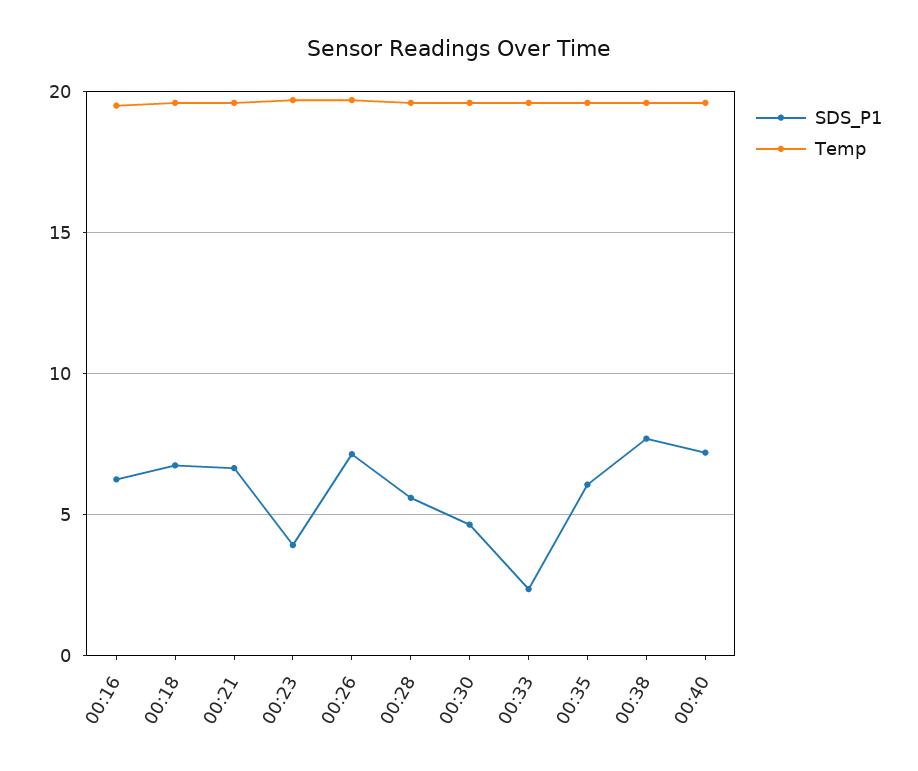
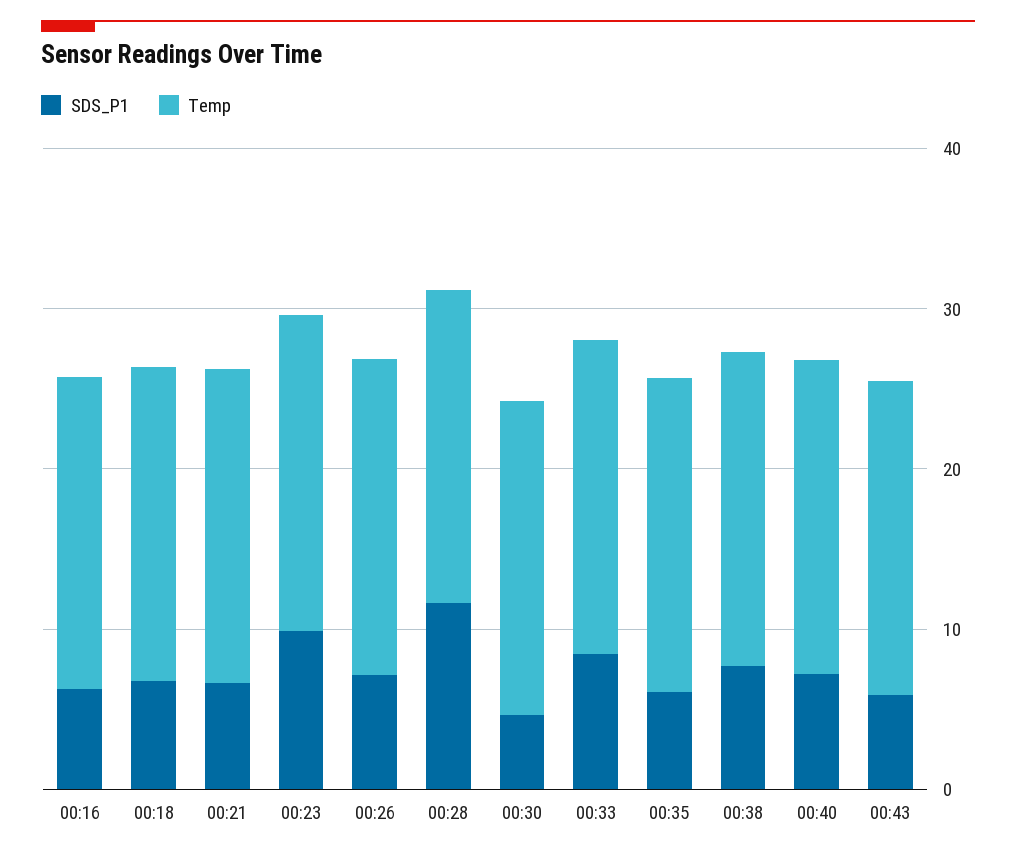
SDS_P1, 00:23: 4 -> 10
SDS_P1, 00:28: 5.5 -> 12
SDS_P1, 00:33: 2.5 -> 8
SDS_P1, 00:43: none -> 6
Temp, 00:43: none -> 20

